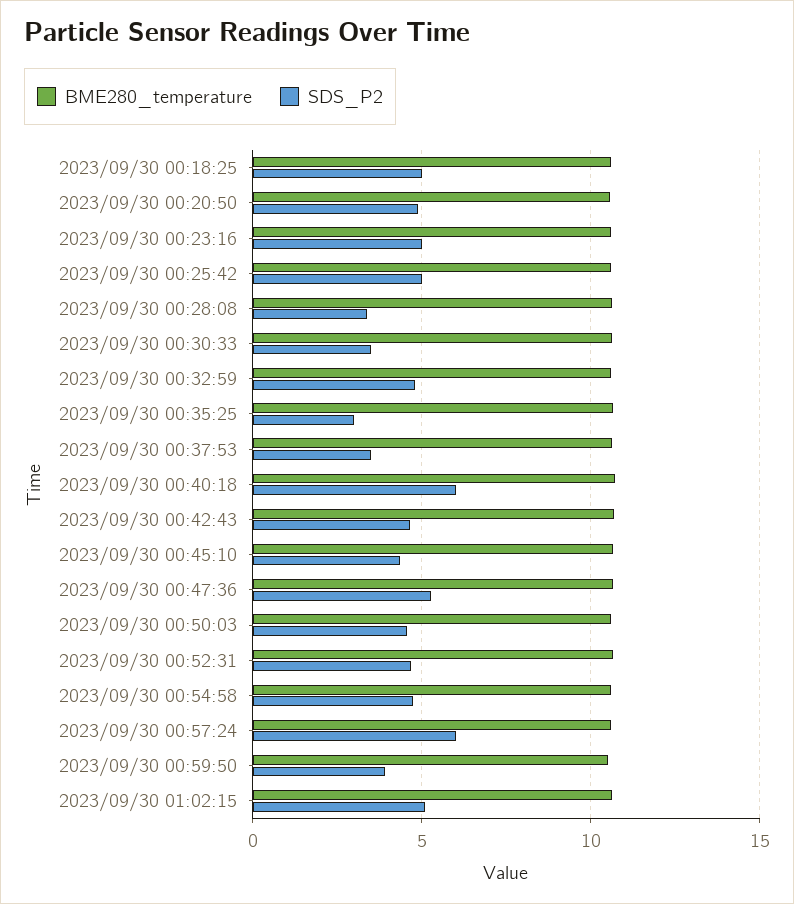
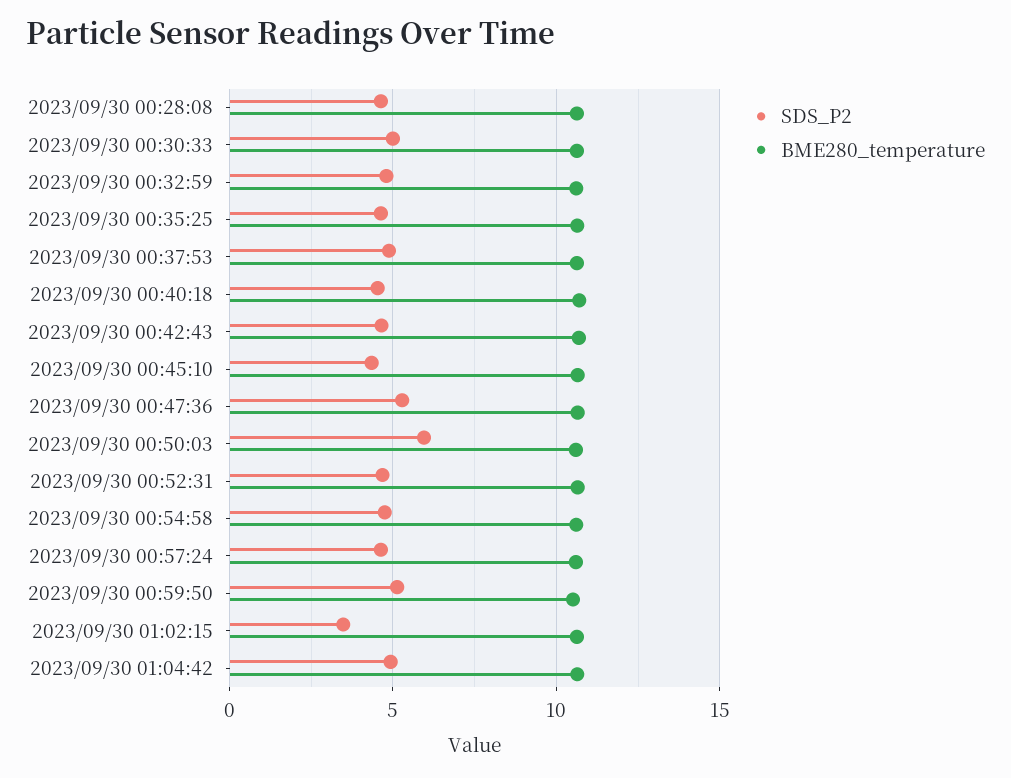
BME280_temperature, 2023/09/30 00:18:25: 10.5 -> none
SDS_P2, 2023/09/30 00:18:25: 5 -> none
BME280_temperature, 2023/09/30 00:20:50: 10.5 -> none
SDS_P2, 2023/09/30 00:20:50: 5 -> none
BME280_temperature, 2023/09/30 00:23:16: 10.5 -> none
SDS_P2, 2023/09/30 00:23:16: 5 -> none
BME280_temperature, 2023/09/30 00:25:42: 10.5 -> none
SDS_P2, 2023/09/30 00:25:42: 5 -> none
SDS_P2, 2023/09/30 00:28:08: 3.5 -> 4.5
SDS_P2, 2023/09/30 00:30:33: 3.5 -> 5
SDS_P2, 2023/09/30 00:35:25: 3 -> 4.5
SDS_P2, 2023/09/30 00:37:53: 3.5 -> 5
SDS_P2, 2023/09/30 00:40:18: 6 -> 4.5
SDS_P2, 2023/09/30 00:50:03: 4.5 -> 6
SDS_P2, 2023/09/30 00:57:24: 6 -> 4.5
SDS_P2, 2023/09/30 00:59:50: 4 -> 5
SDS_P2, 2023/09/30 01:02:15: 5 -> 3.5
SDS_P2, 2023/09/30 01:04:42: none -> 5
BME280_temperature, 2023/09/30 01:04:42: none -> 10.5

